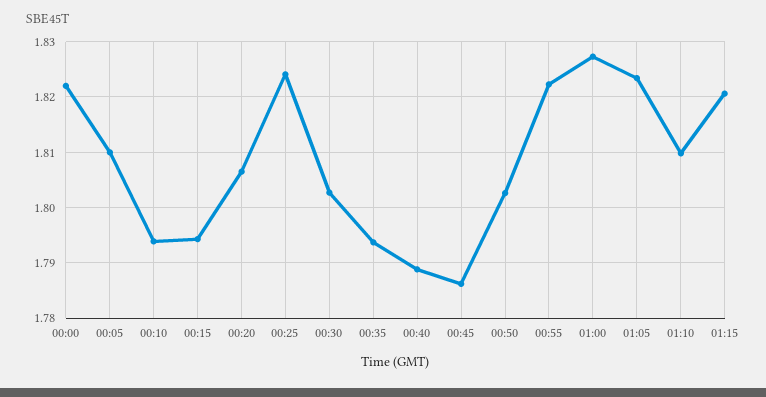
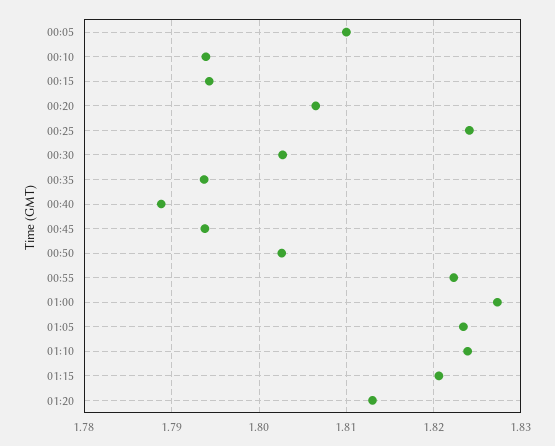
00:00: 1.822 -> none
00:45: 1.786 -> 1.794
01:10: 1.81 -> 1.824
01:20: none -> 1.813

